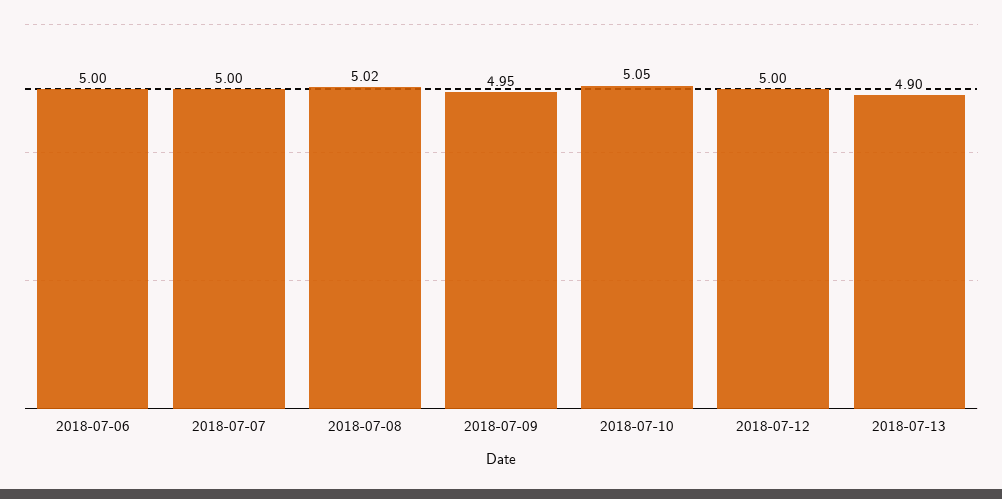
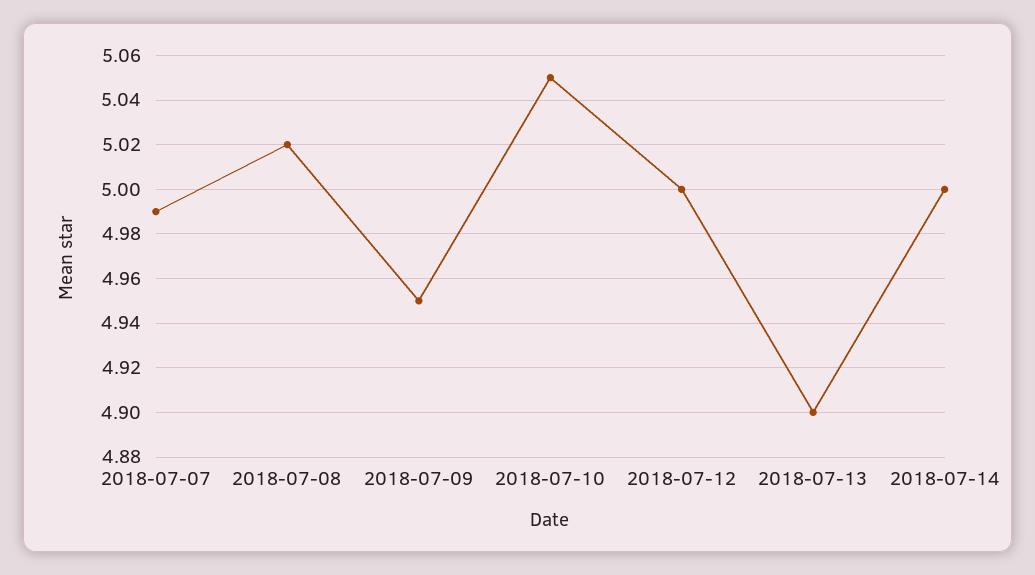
2018-07-06: 5 -> none
2018-07-07: 5 -> 4.99
2018-07-14: none -> 5

